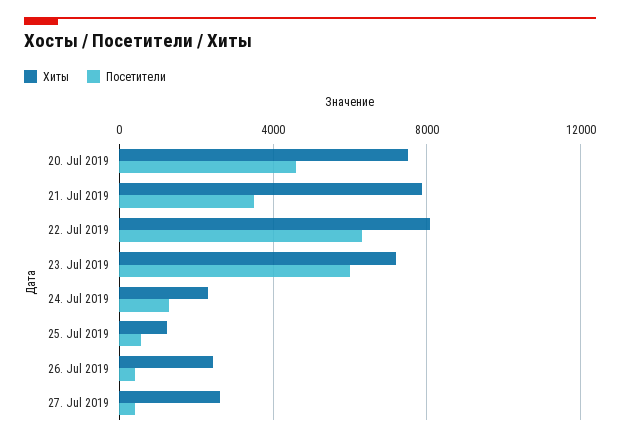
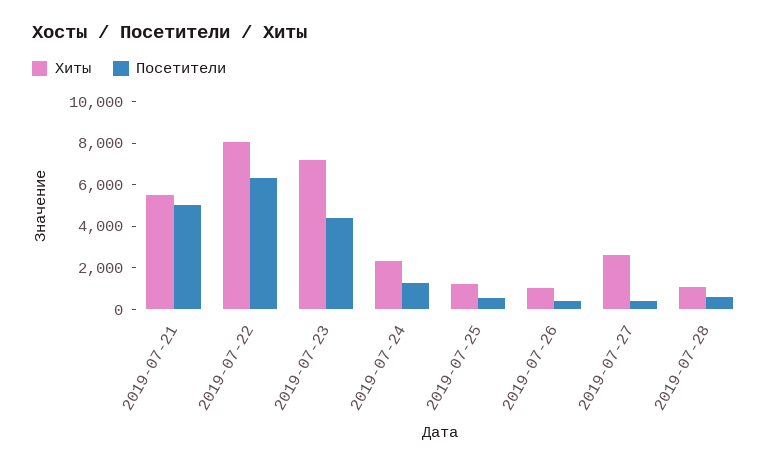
Хиты, 20. Jul 2019: 7500 -> none
Посетители, 20. Jul 2019: 4500 -> none
Хиты, 21. Jul 2019: 8000 -> 5500
Посетители, 21. Jul 2019: 3500 -> 5000
Посетители, 23. Jul 2019: 6000 -> 4500
Хиты, 26. Jul 2019: 2500 -> 1000
Хиты, 2019-07-28: none -> 1000
Посетители, 2019-07-28: none -> 500

